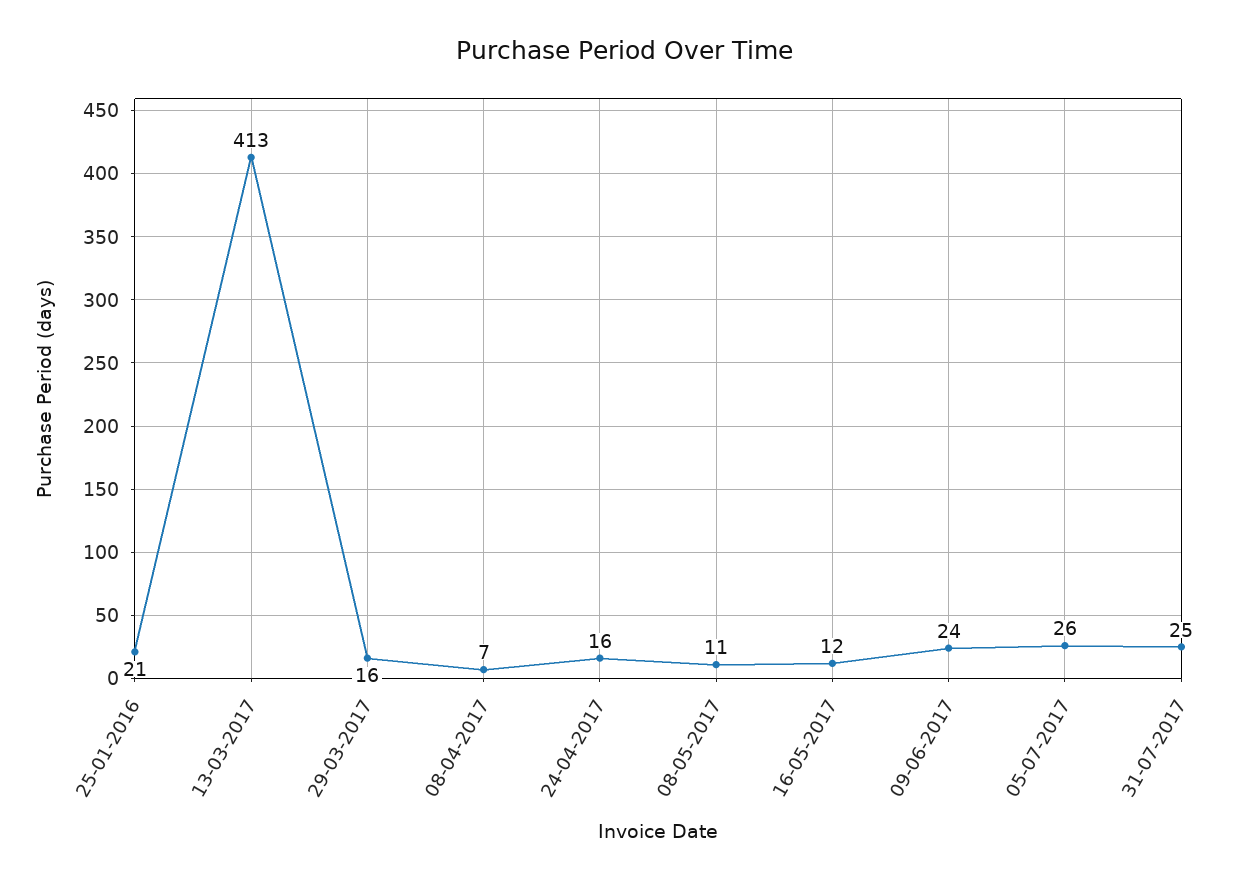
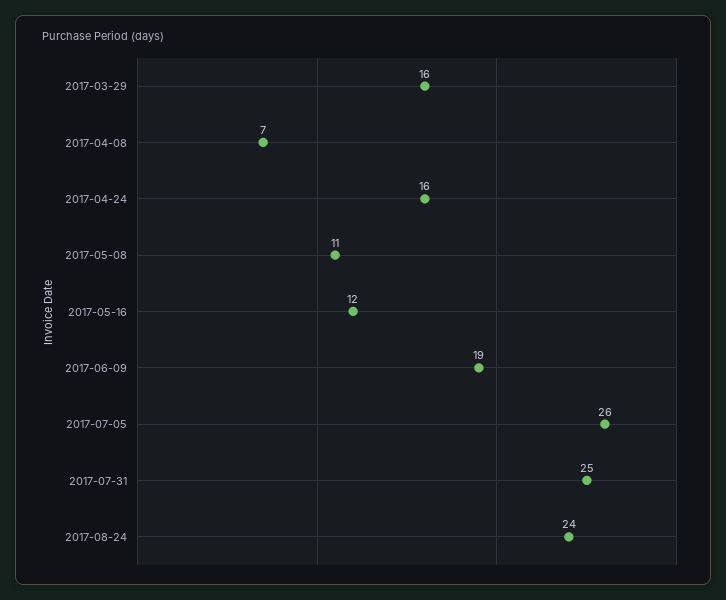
25-01-2016: 21 -> none
13-03-2017: 413 -> none
09-06-2017: 24 -> 19
2017-08-24: none -> 24

